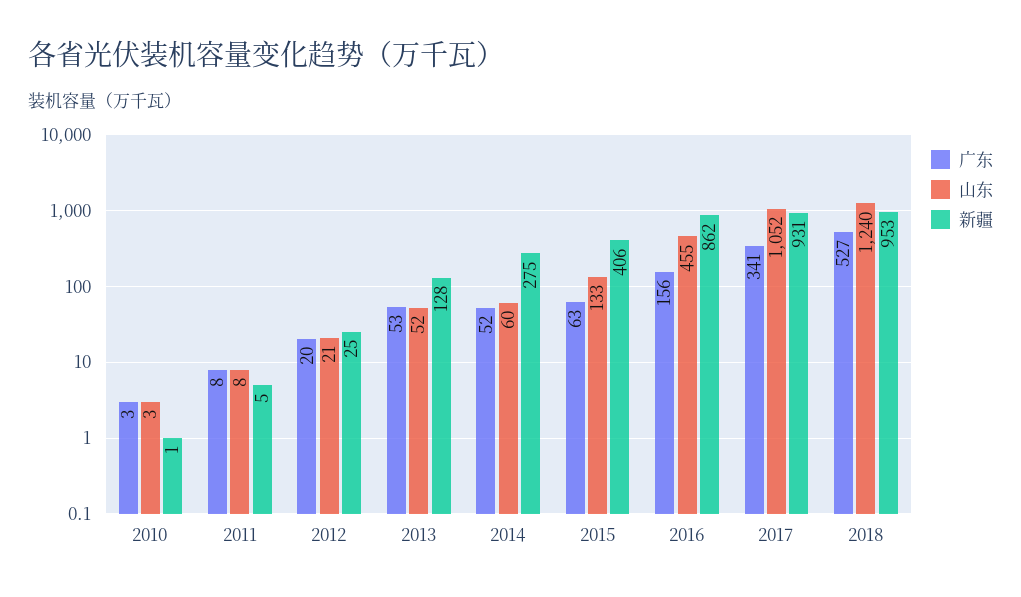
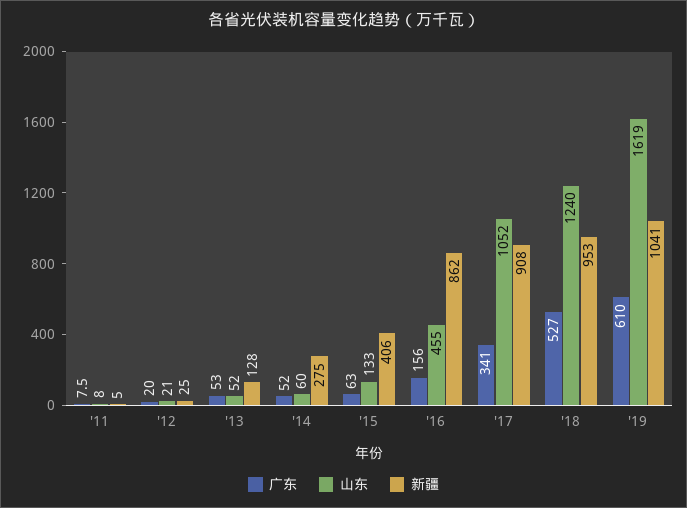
广东, 2010: 3 -> none
山东, 2010: 3 -> none
新疆, 2010: 1 -> none
新疆, 2017: 931 -> 908
广东, '19: none -> 610
山东, '19: none -> 1619
新疆, '19: none -> 1041

